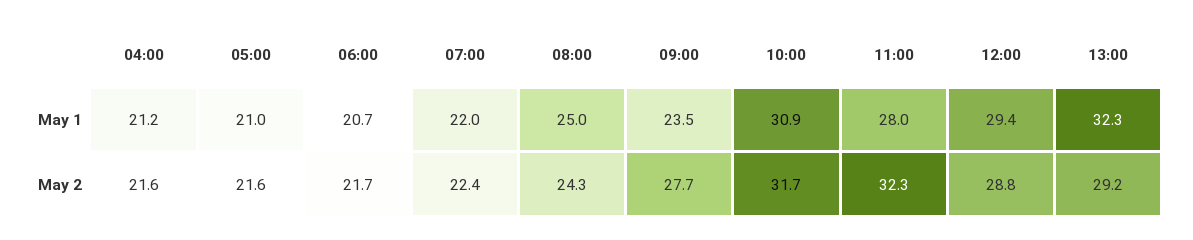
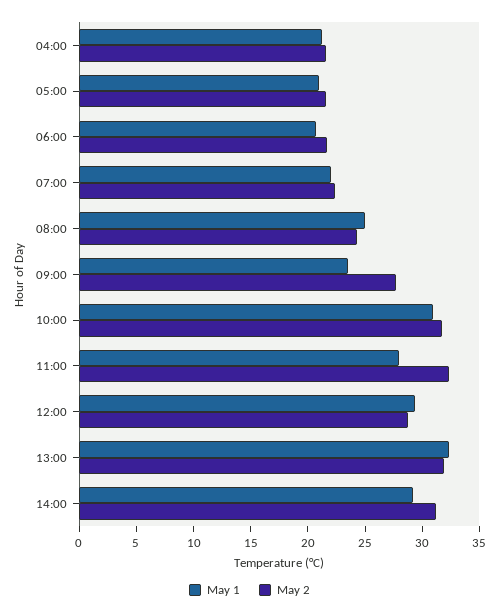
May 2, 13:00: 29.2 -> 32
May 1, 14:00: none -> 29
May 2, 14:00: none -> 31

